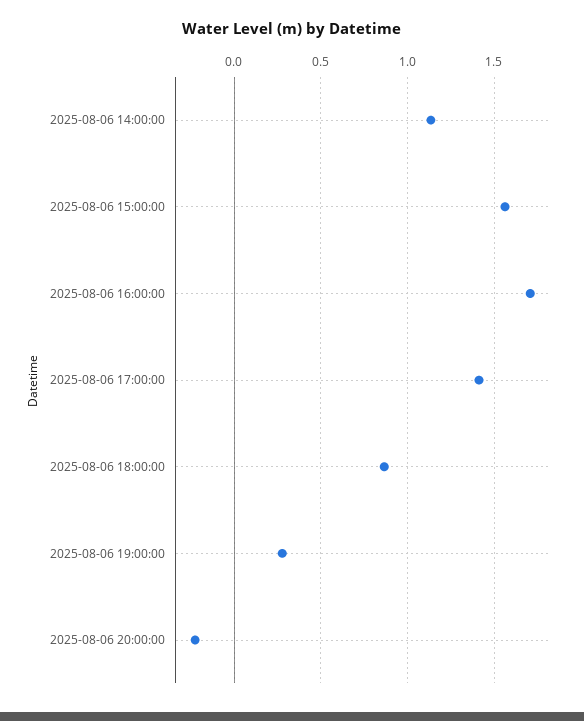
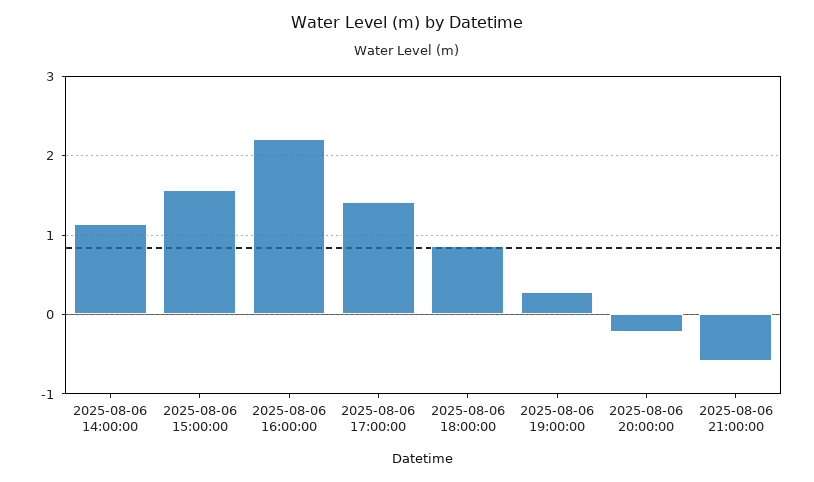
2025-08-06 16:00:00: 1.7 -> 2.2
2025-08-06 21:00:00: none -> -0.6

